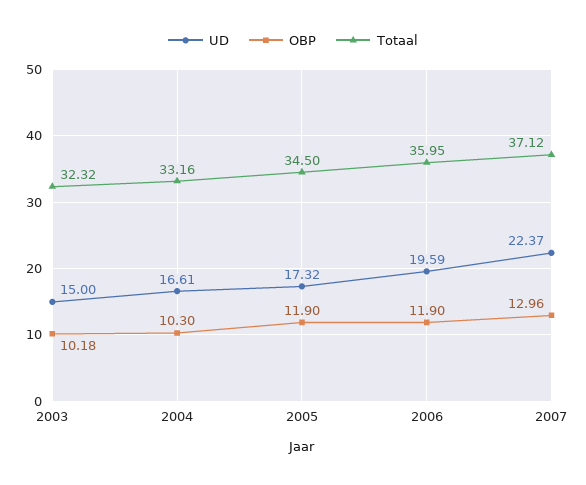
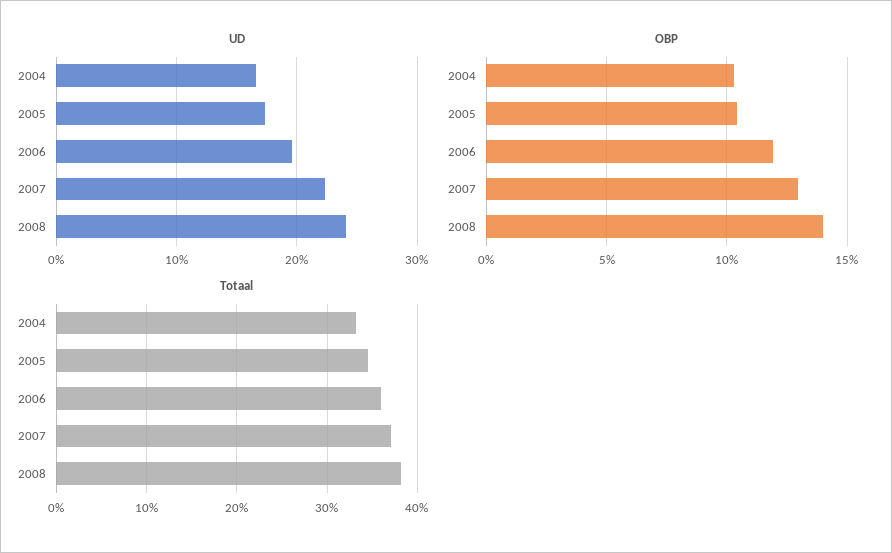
UD, 2003: 15 -> none
OBP, 2003: 10.18 -> none
Totaal, 2003: 32.32 -> none
OBP, 2005: 11.9 -> 10.5
UD, 2008: none -> 24
OBP, 2008: none -> 14
Totaal, 2008: none -> 38

